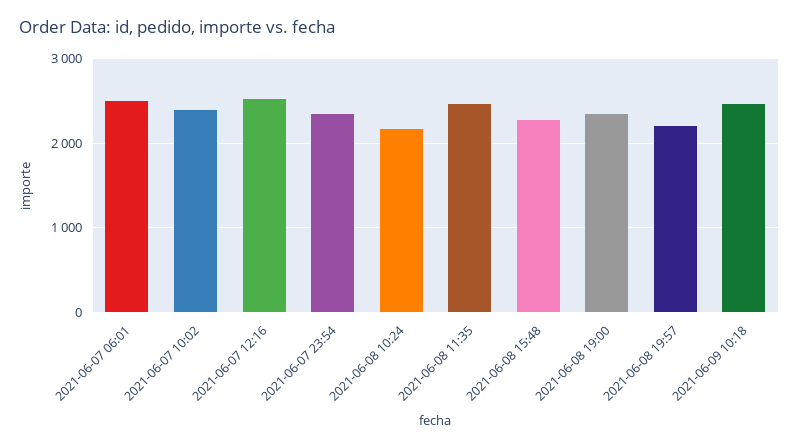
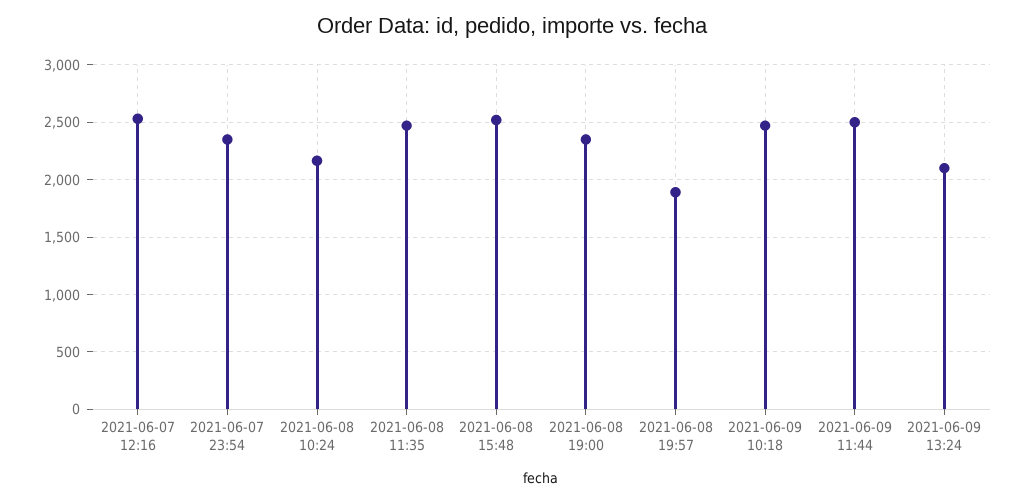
2021-06-07 06:01: 2500 -> none
2021-06-07 10:02: 2400 -> none
2021-06-08 15:48: 2300 -> 2500
2021-06-08 19:57: 2200 -> 1900
2021-06-09 11:44: none -> 2500
2021-06-09 13:24: none -> 2100

